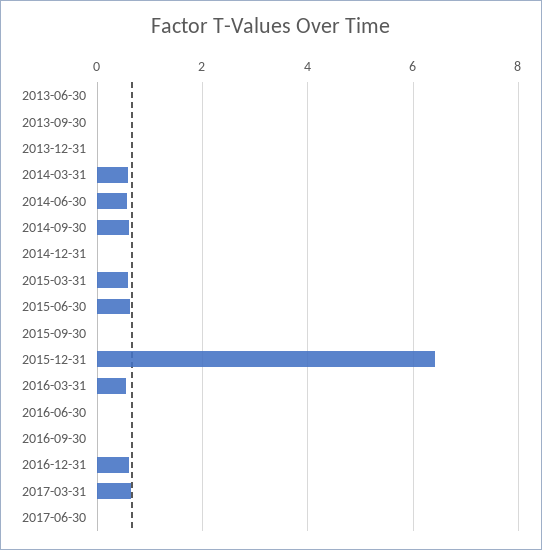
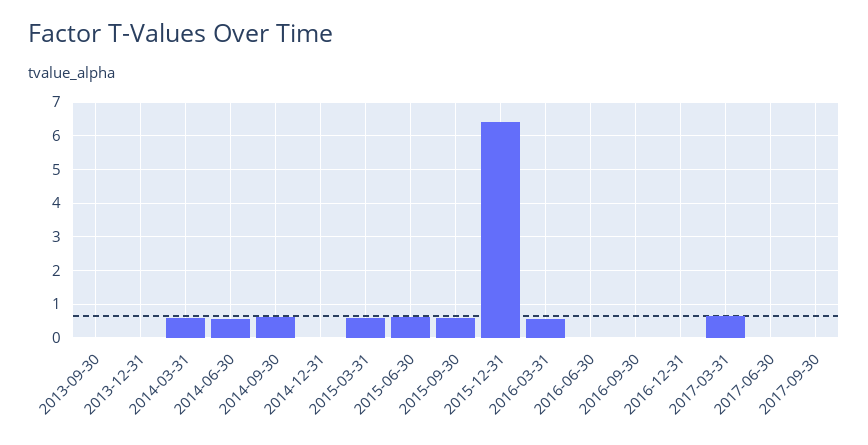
2013-06-30: 0 -> none
2015-09-30: 0 -> 0.6
2016-12-31: 0.6 -> 0
2017-09-30: none -> 0

